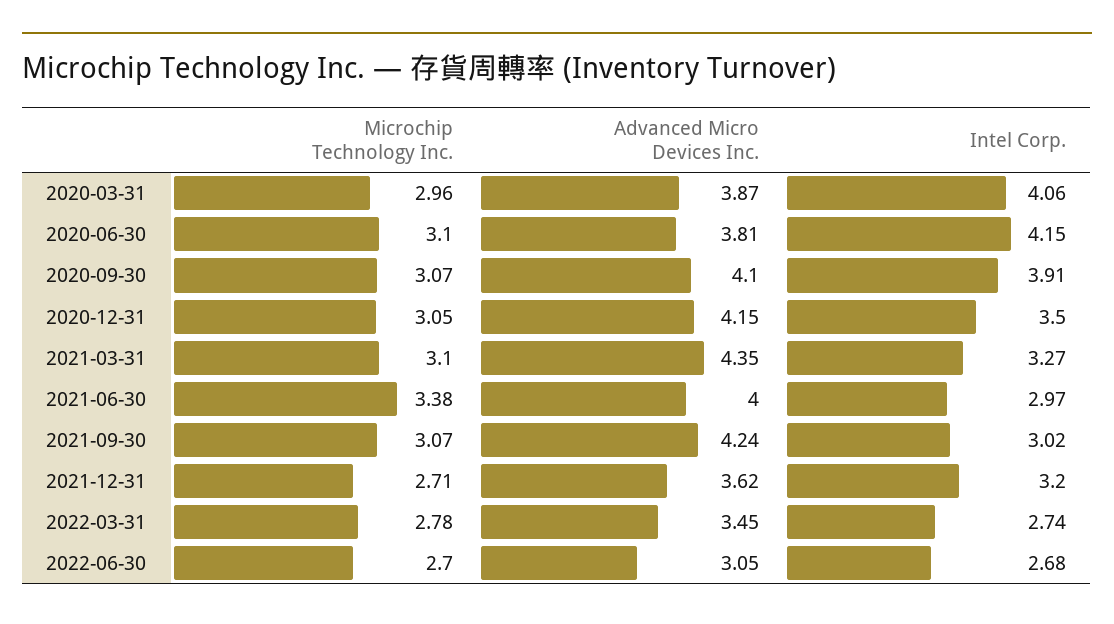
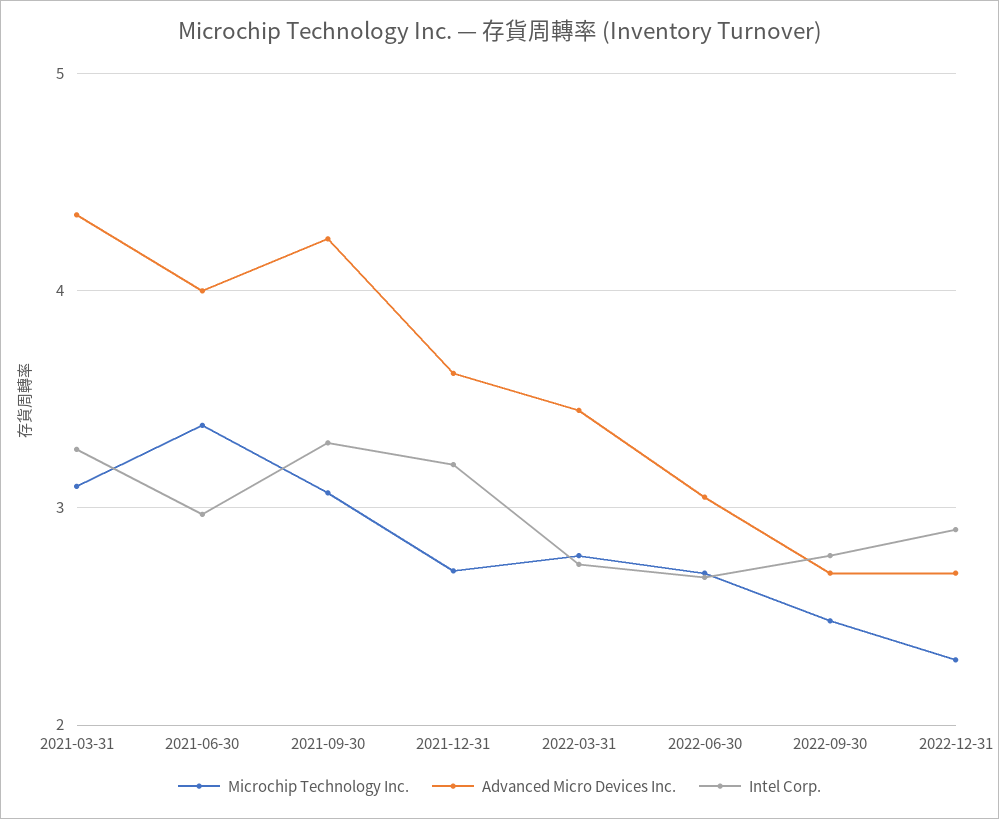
Microchip Technology Inc., 2020-03-31: 2.96 -> none
Advanced Micro Devices Inc., 2020-03-31: 3.87 -> none
Intel Corp., 2020-03-31: 4.06 -> none
Microchip Technology Inc., 2020-06-30: 3.1 -> none
Advanced Micro Devices Inc., 2020-06-30: 3.81 -> none
Intel Corp., 2020-06-30: 4.15 -> none
Microchip Technology Inc., 2020-09-30: 3.07 -> none
Advanced Micro Devices Inc., 2020-09-30: 4.1 -> none
Intel Corp., 2020-09-30: 3.91 -> none
Microchip Technology Inc., 2020-12-31: 3.05 -> none
Advanced Micro Devices Inc., 2020-12-31: 4.15 -> none
Intel Corp., 2020-12-31: 3.5 -> none
Intel Corp., 2021-09-30: 3.02 -> 3.3
Microchip Technology Inc., 2022-09-30: none -> 2.5
Advanced Micro Devices Inc., 2022-09-30: none -> 2.7
Intel Corp., 2022-09-30: none -> 2.8
Microchip Technology Inc., 2022-12-31: none -> 2.3
Advanced Micro Devices Inc., 2022-12-31: none -> 2.7
Intel Corp., 2022-12-31: none -> 2.9

